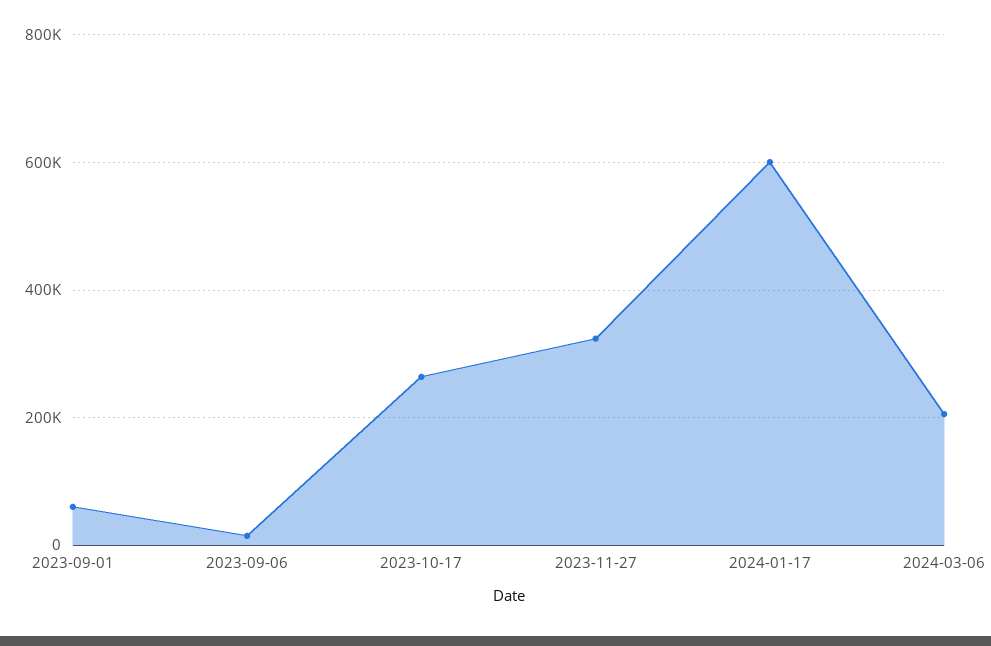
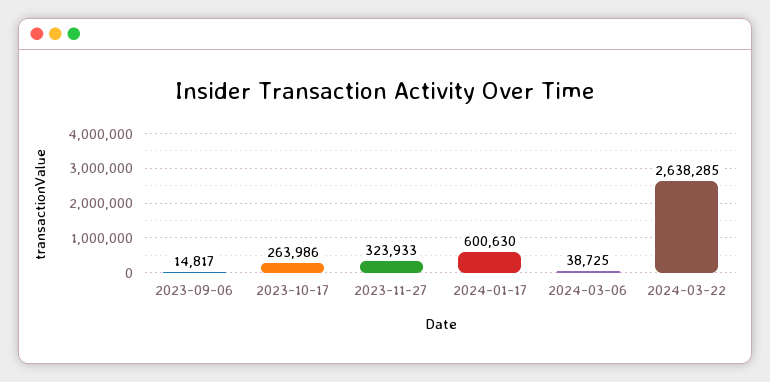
2023-09-01: 60000 -> none
2024-03-06: 200000 -> 38725
2024-03-22: none -> 2638285

